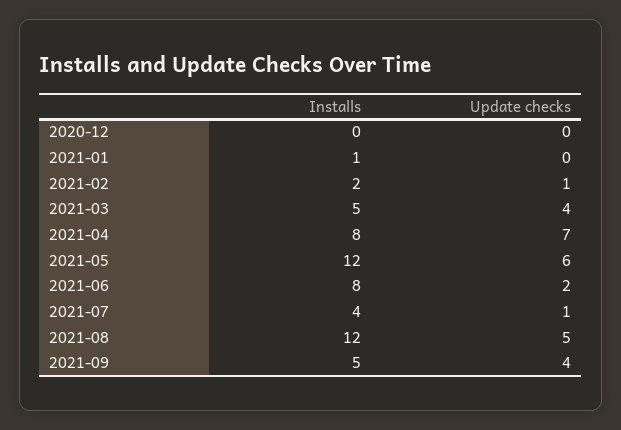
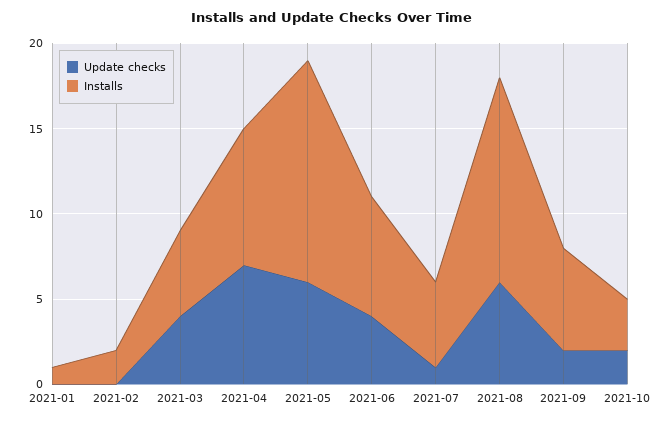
Installs, 2020-12: 0 -> none
Update checks, 2020-12: 0 -> none
Update checks, 2021-02: 1 -> 0
Installs, 2021-05: 12 -> 13
Installs, 2021-06: 8 -> 7
Update checks, 2021-06: 2 -> 4
Installs, 2021-07: 4 -> 5
Update checks, 2021-08: 5 -> 6
Installs, 2021-09: 5 -> 6
Update checks, 2021-09: 4 -> 2
Update checks, 2021-10: none -> 2
Installs, 2021-10: none -> 3

